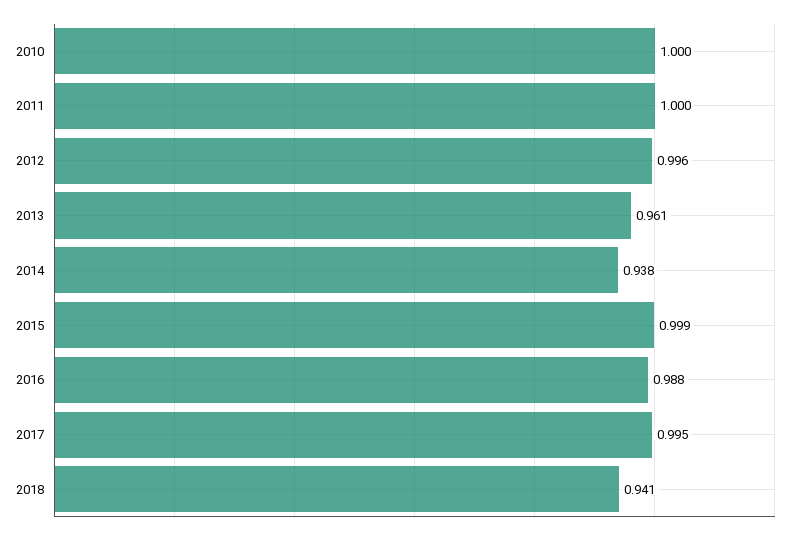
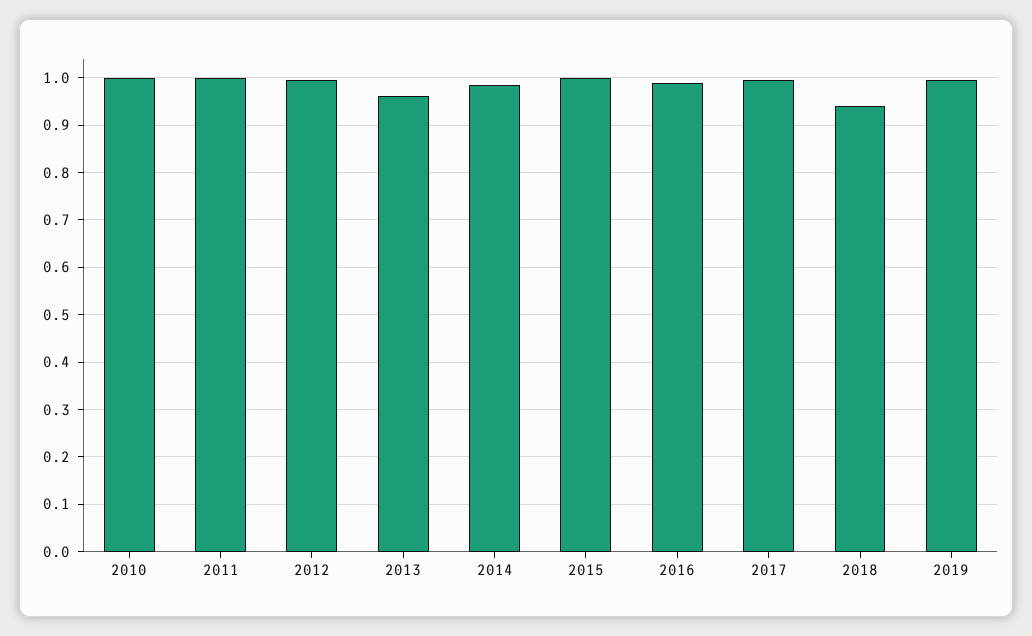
2014: 0.938 -> 0.98
2019: none -> 1

